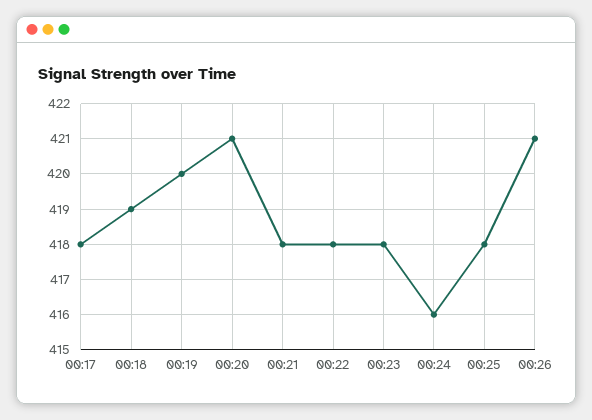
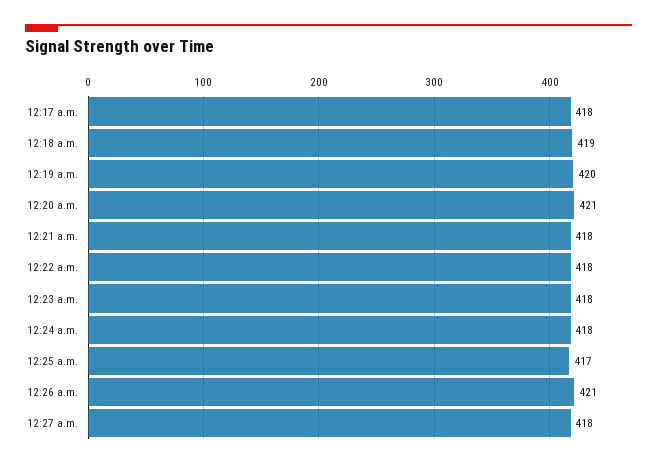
00:24: 416 -> 418
00:25: 418 -> 417
12:27 a.m.: none -> 418

